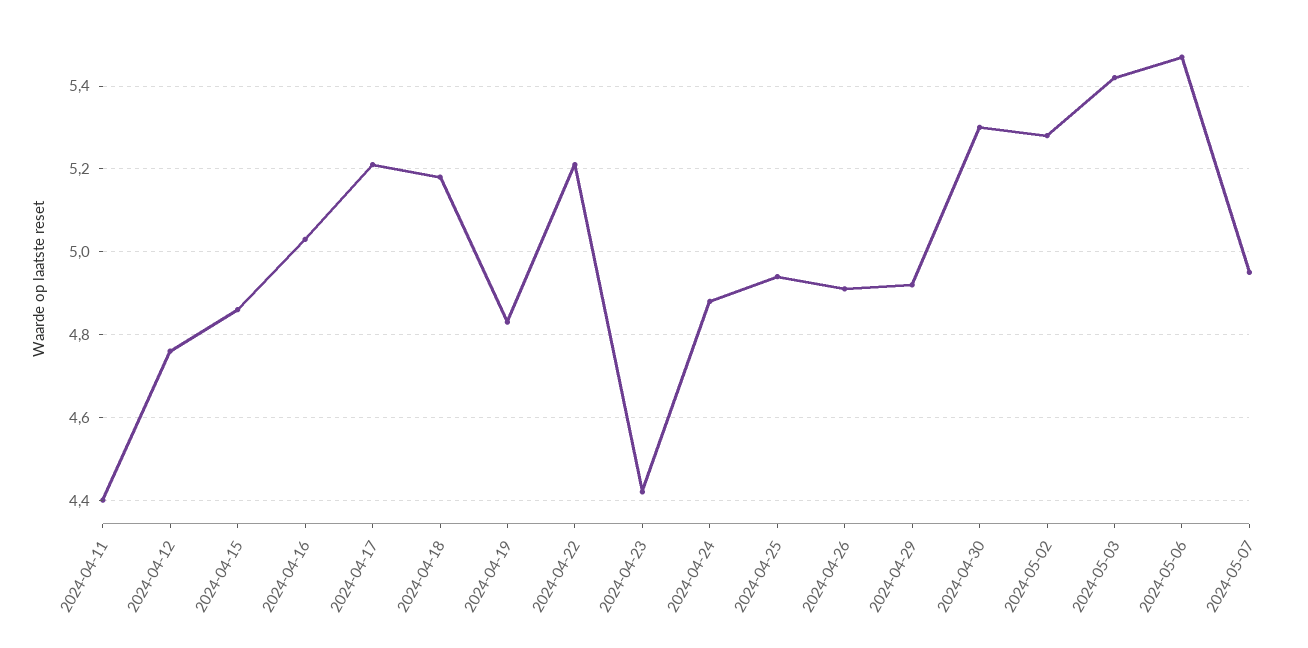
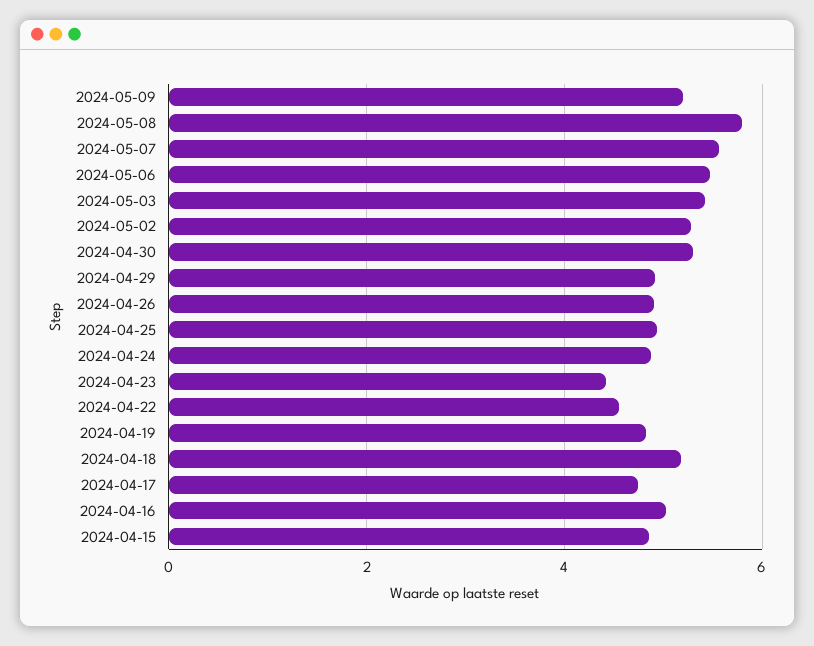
2024-04-11: 4.4 -> none
2024-04-12: 4.75 -> none
2024-04-17: 5.2 -> 4.8
2024-04-22: 5.2 -> 4.6
2024-05-07: 4.95 -> 5.6
2024-05-09: none -> 5.2
2024-05-08: none -> 5.8

